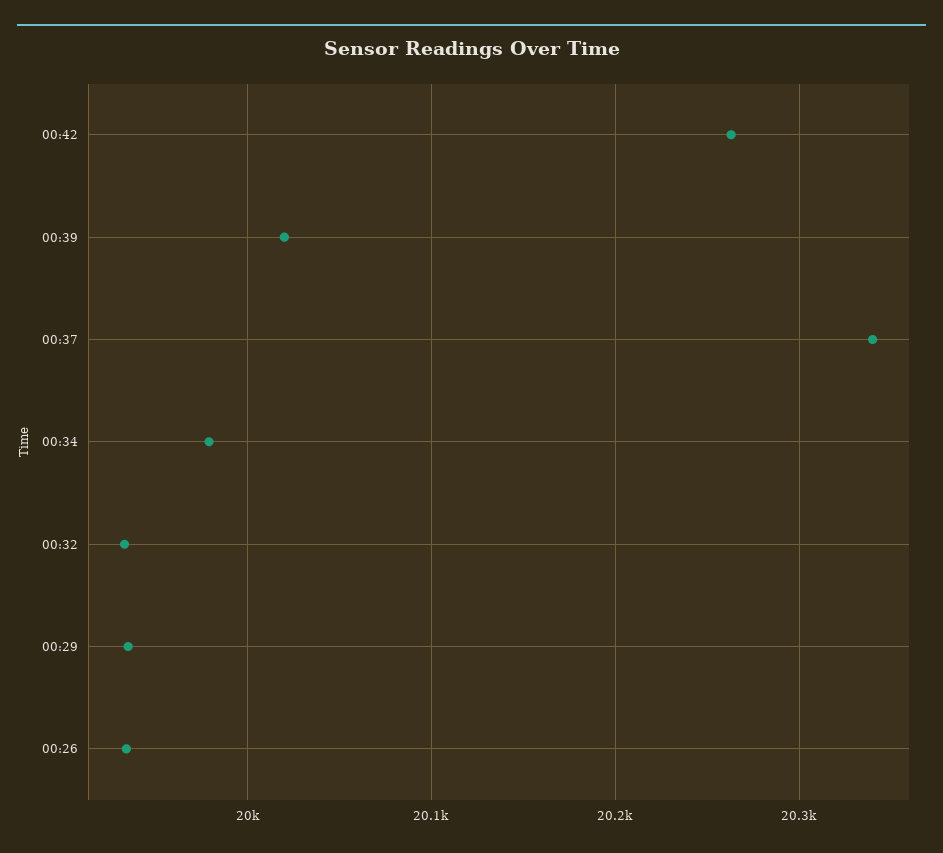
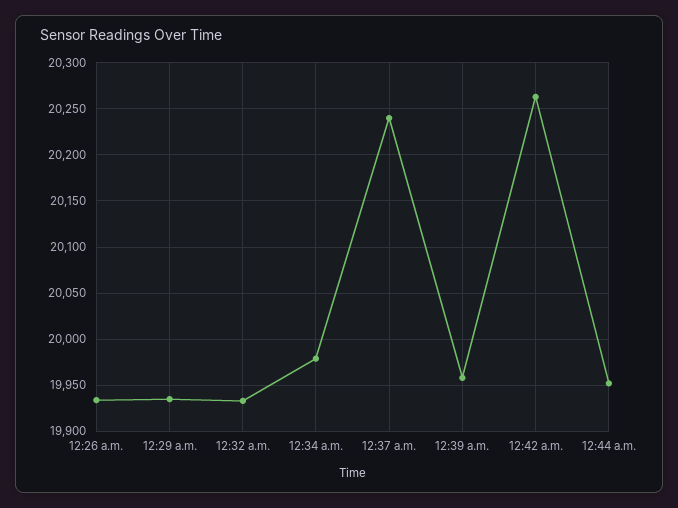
00:39: 20020 -> 19960
00:37: 20340 -> 20240
12:44 a.m.: none -> 19950

